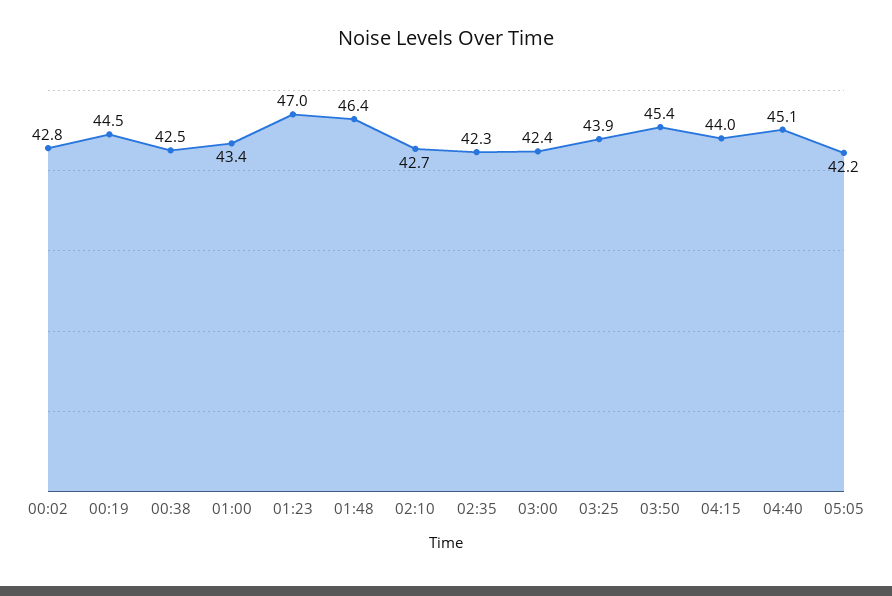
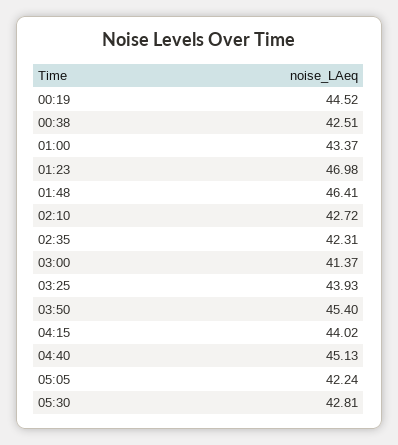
00:02: 42.8 -> none
03:00: 42.4 -> 41.37
05:30: none -> 42.81

